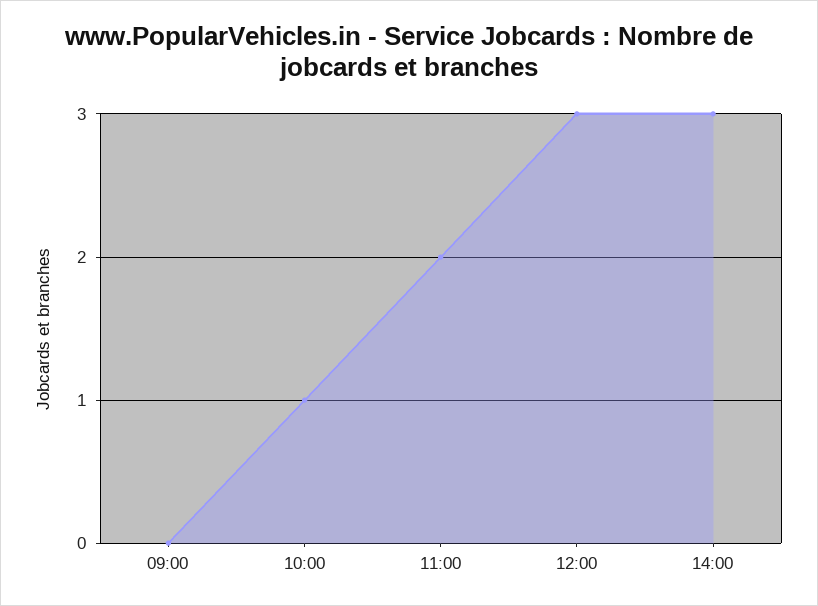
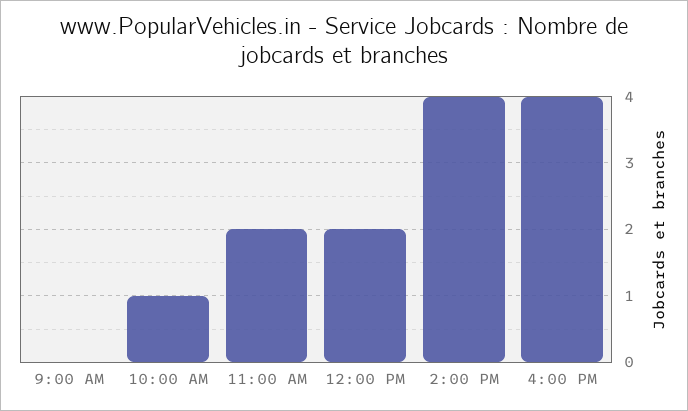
12:00: 3 -> 2
14:00: 3 -> 4
4:00 PM: none -> 4

